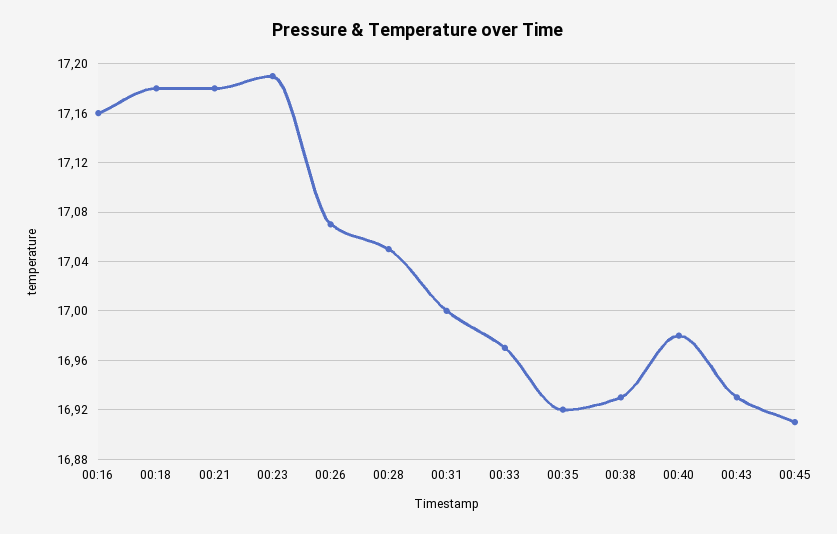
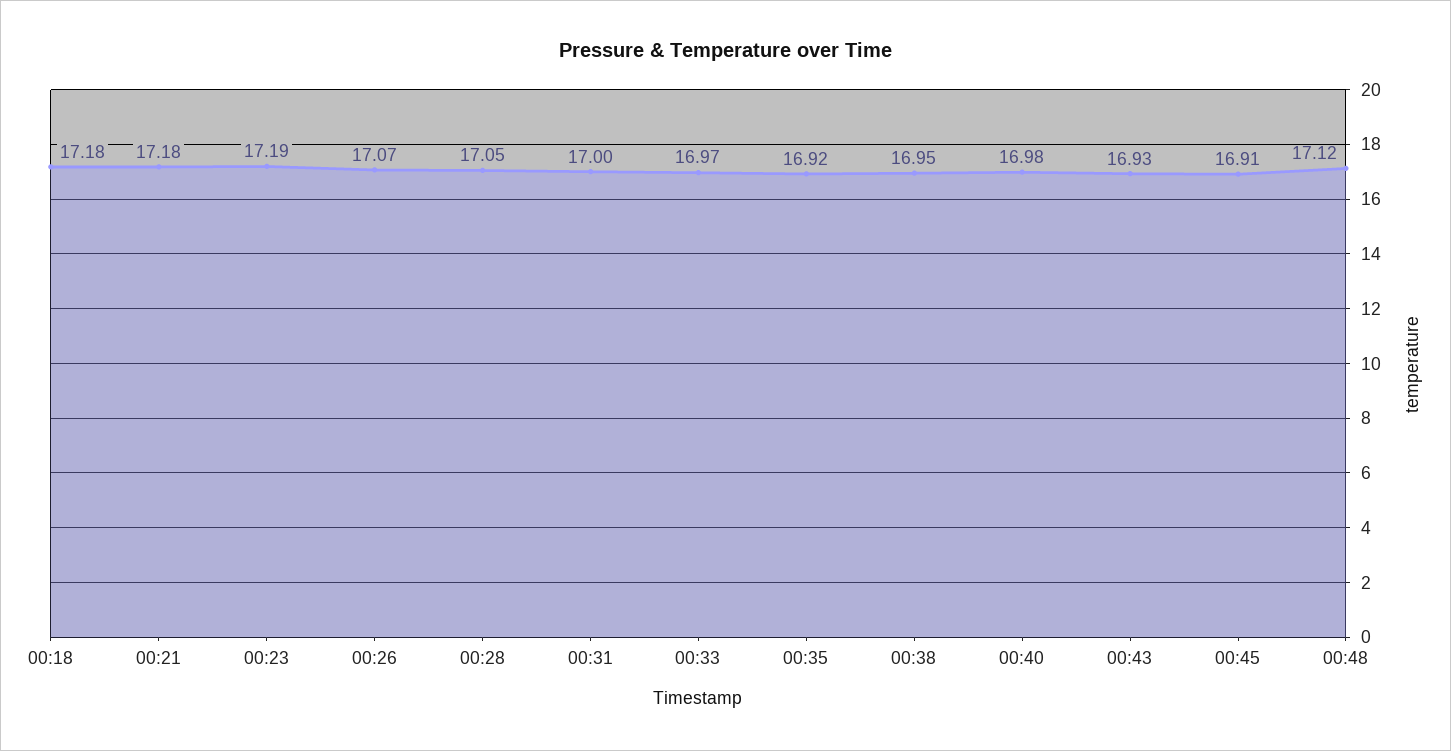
00:16: 17.16 -> none
00:38: 16.93 -> 16.95
00:48: none -> 17.12

